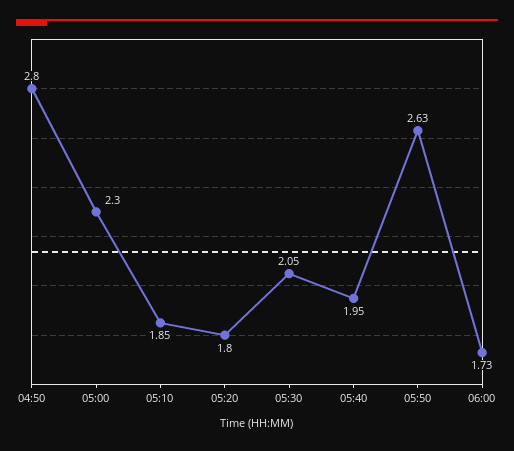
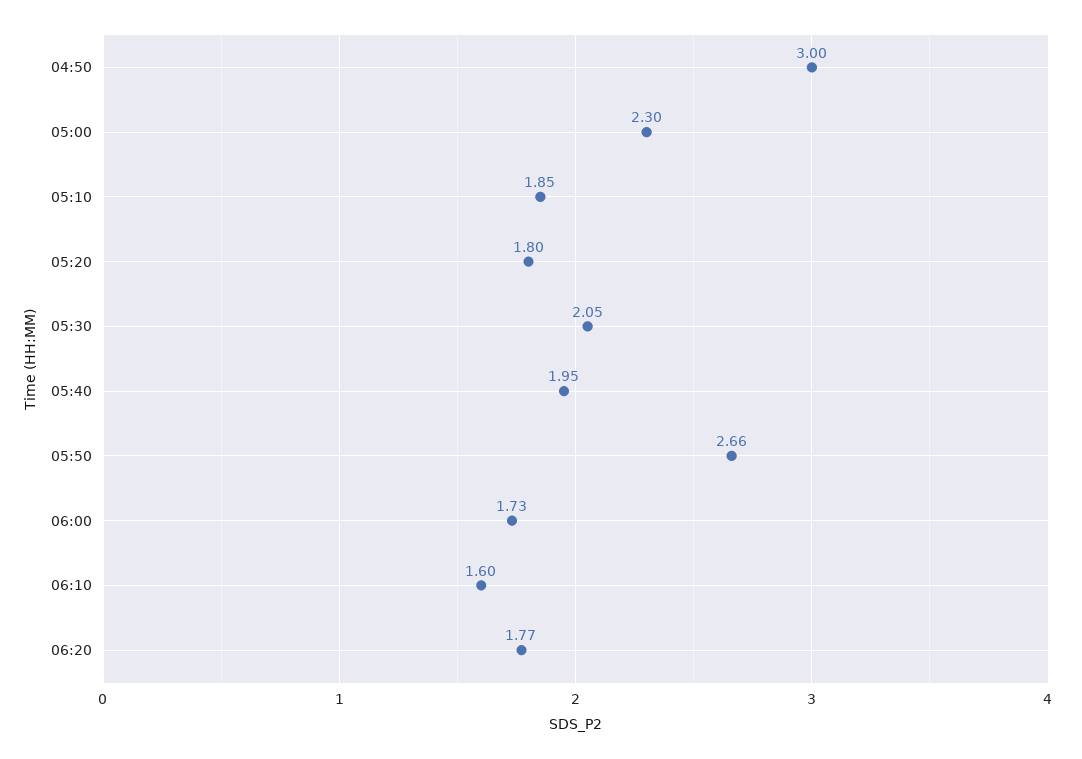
04:50: 2.8 -> 3
05:50: 2.63 -> 2.66
06:10: none -> 1.6
06:20: none -> 1.77

